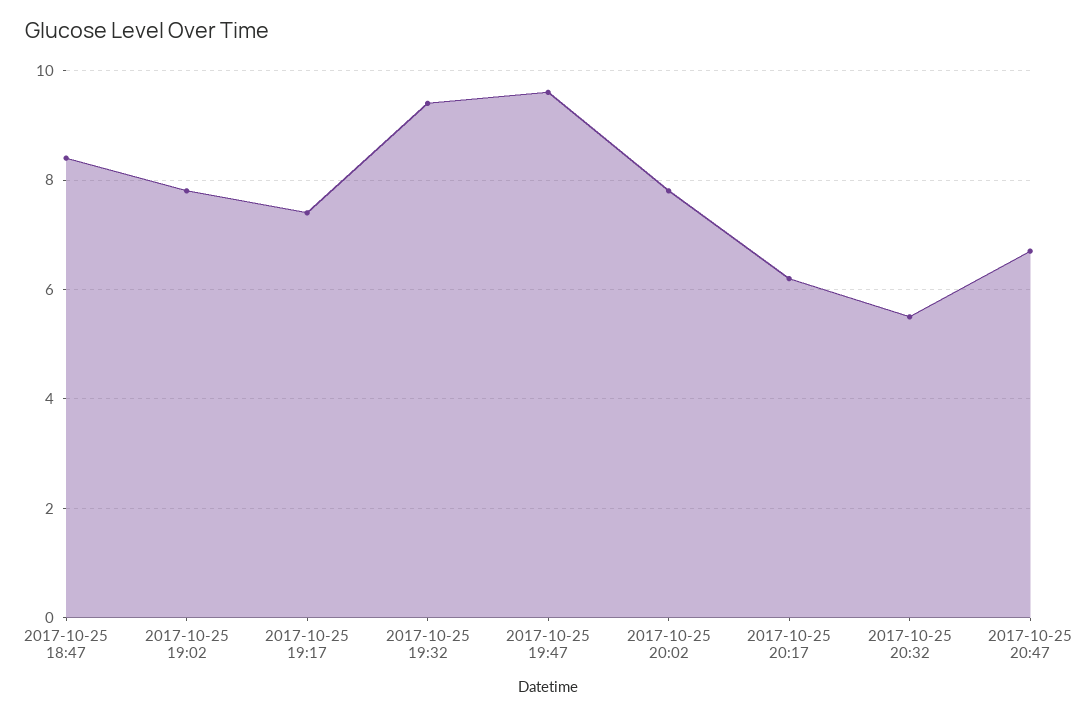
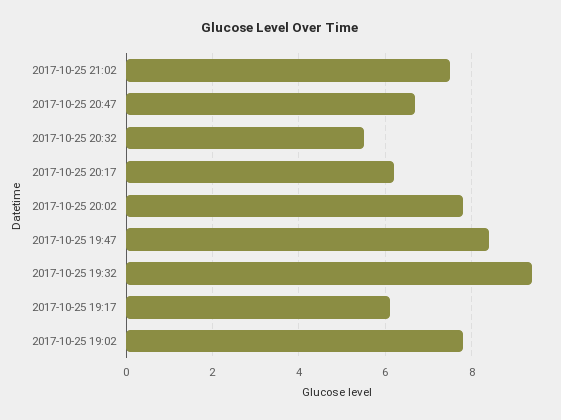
2017-10-25 18:47: 8.5 -> none
2017-10-25 19:17: 7.5 -> 6
2017-10-25 19:47: 9.5 -> 8.5
2017-10-25 21:02: none -> 7.5

